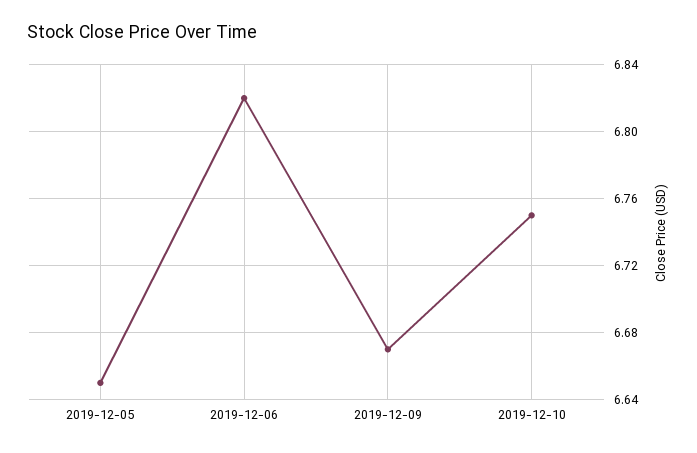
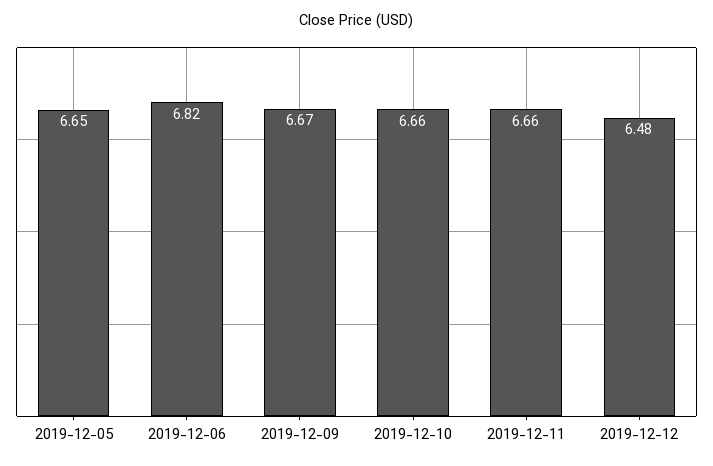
2019-12-10: 6.75 -> 6.66
2019-12-11: none -> 6.66
2019-12-12: none -> 6.48

